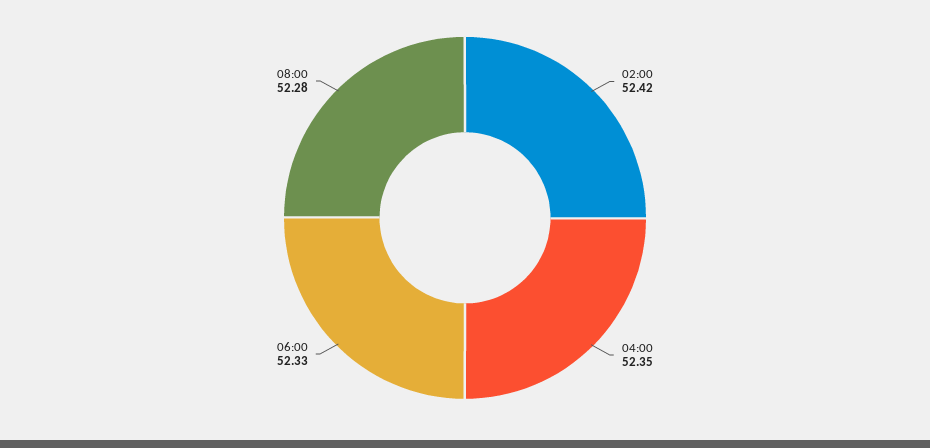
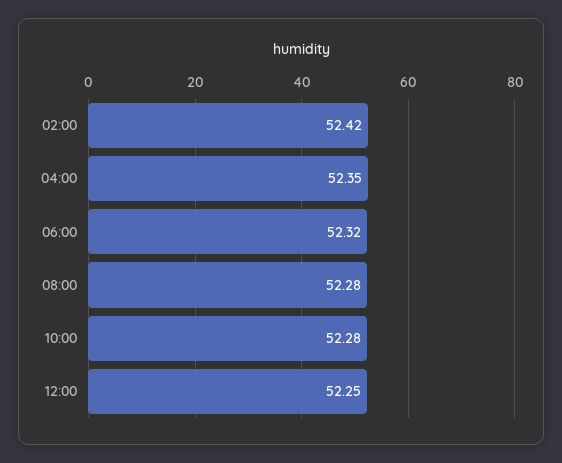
06:00: 52.33 -> 52.32
10:00: none -> 52.28
12:00: none -> 52.25

